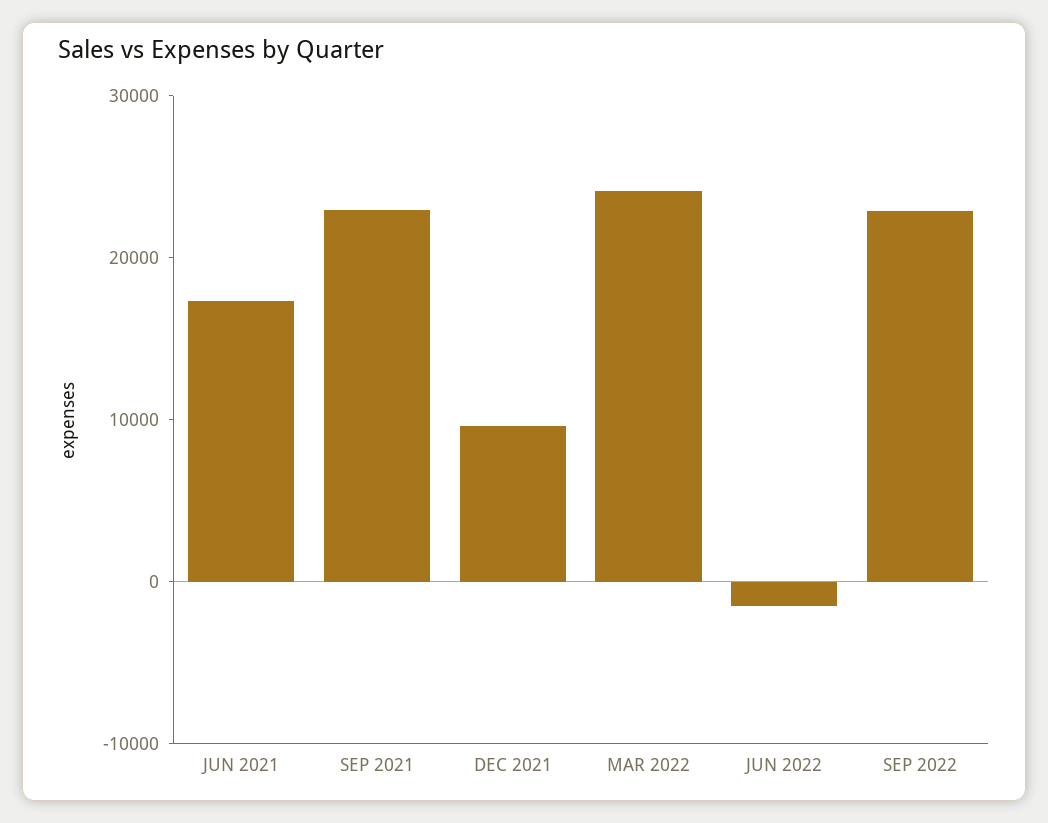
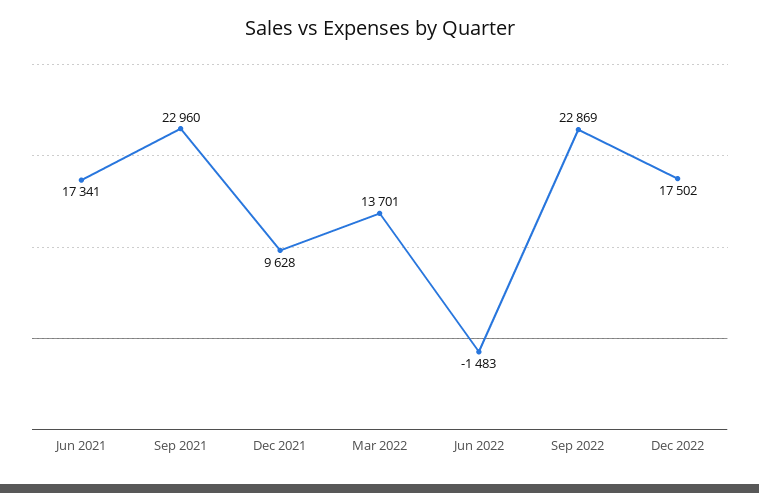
MAR 2022: 24000 -> 13701
Dec 2022: none -> 17502

